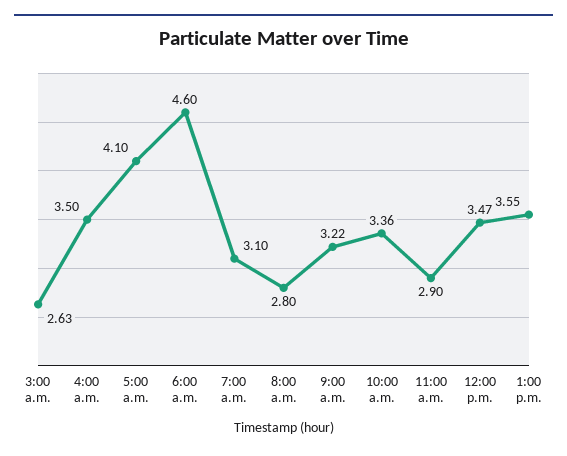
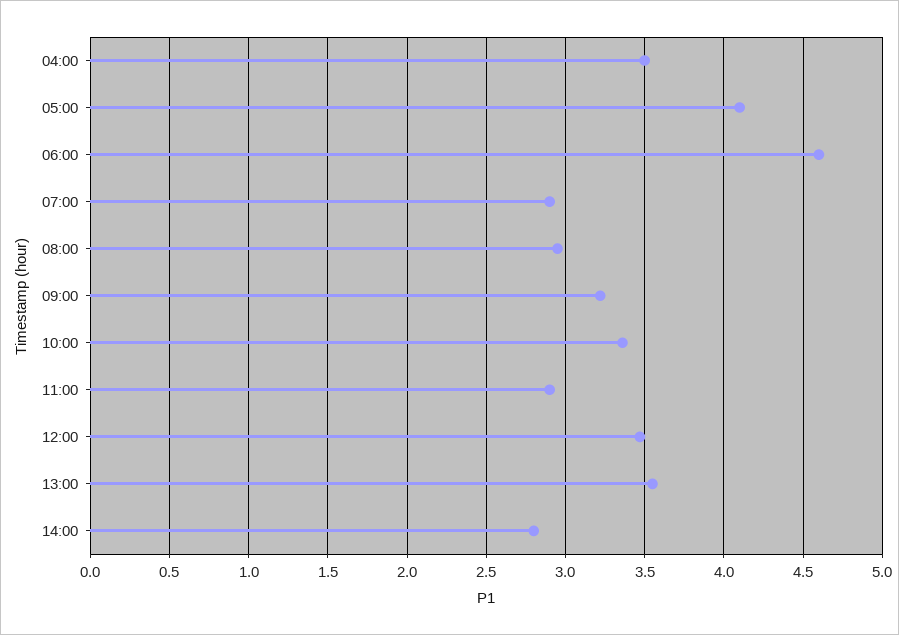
3:00 a.m.: 2.63 -> none
7:00 a.m.: 3.1 -> 2.9
8:00 a.m.: 2.8 -> 2.95
14:00: none -> 2.8

